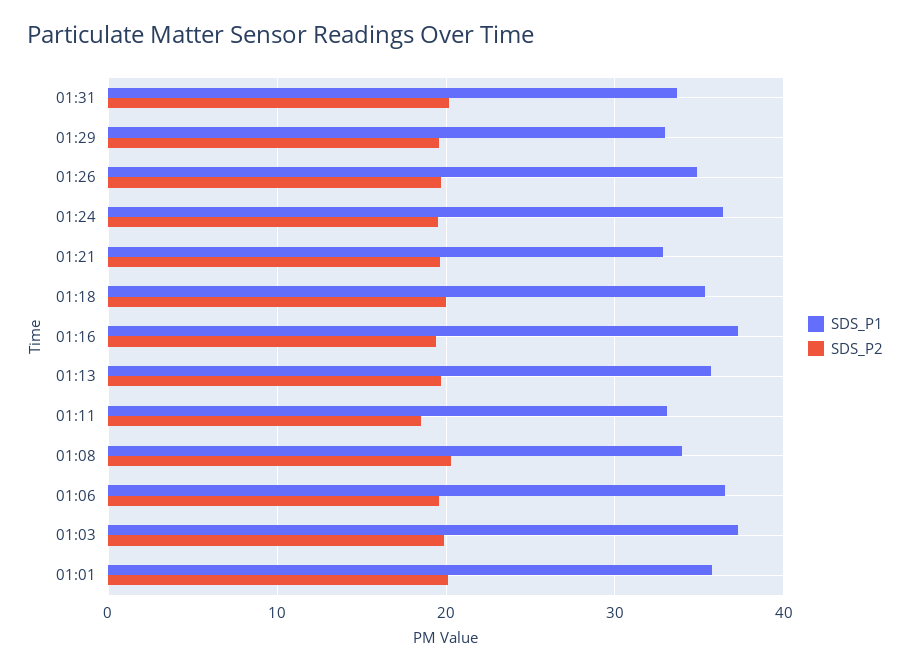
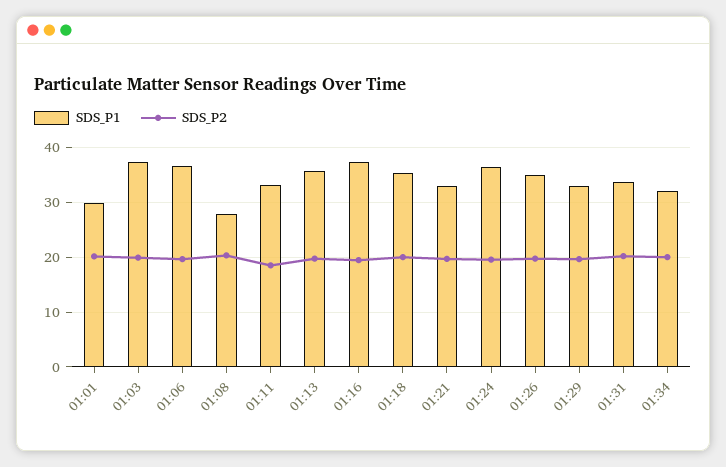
SDS_P1, 01:08: 34 -> 28
SDS_P1, 01:01: 36 -> 30
SDS_P1, 01:34: none -> 32
SDS_P2, 01:34: none -> 20

